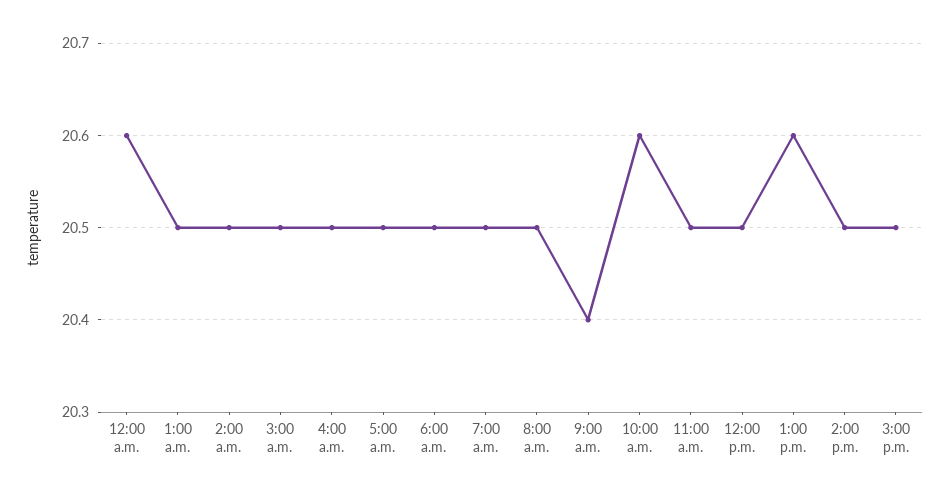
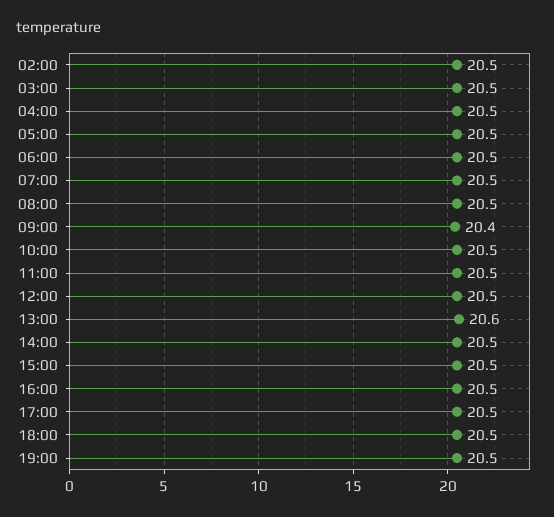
12:00 a.m.: 20.6 -> none
1:00 a.m.: 20.5 -> none
10:00 a.m.: 20.6 -> 20.5
16:00: none -> 20.5
17:00: none -> 20.5
18:00: none -> 20.5
19:00: none -> 20.5

